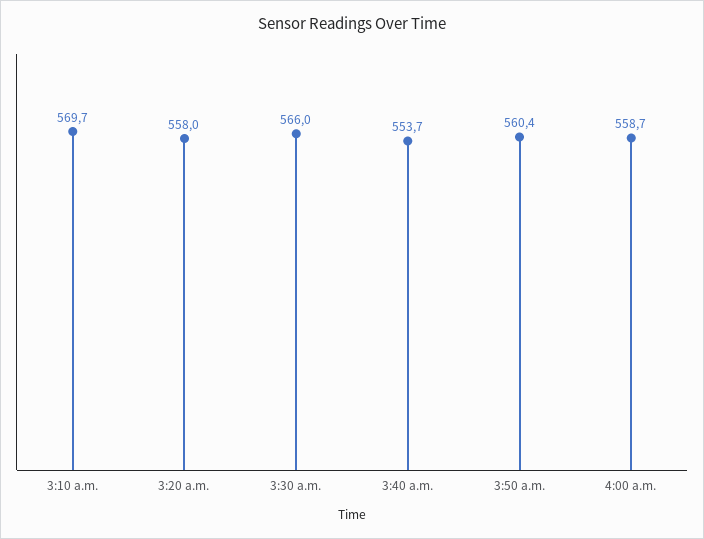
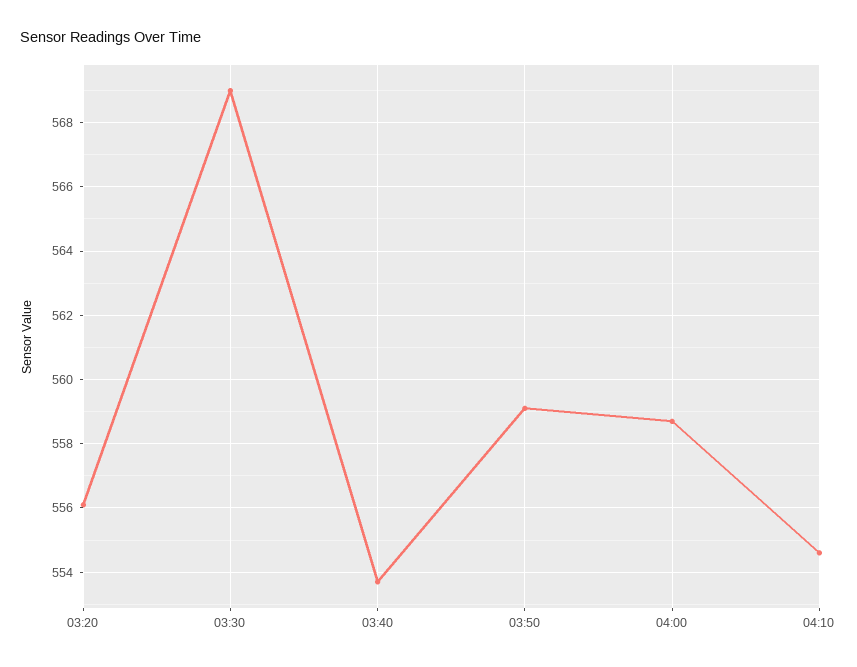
3:10 a.m.: 569.7 -> none
3:20 a.m.: 558 -> 556
3:30 a.m.: 566 -> 569
3:50 a.m.: 560.4 -> 559
04:10: none -> 554.5

